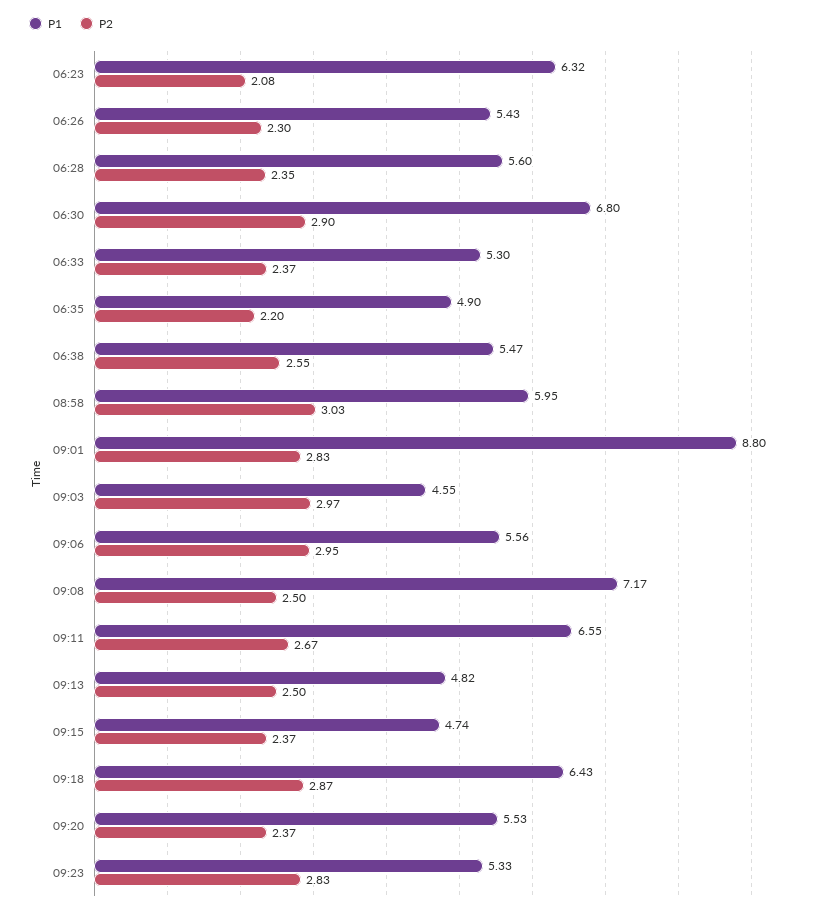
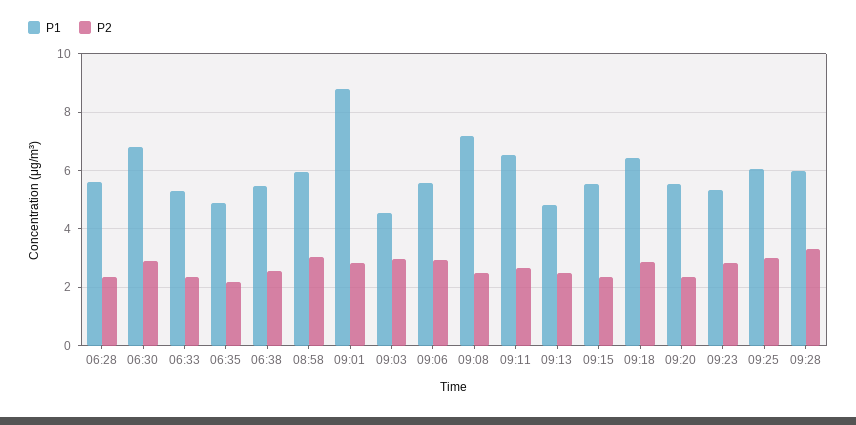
P1, 06:23: 6.32 -> none
P2, 06:23: 2.08 -> none
P1, 06:26: 5.43 -> none
P2, 06:26: 2.3 -> none
P1, 09:15: 4.74 -> 5.5
P1, 09:25: none -> 6
P2, 09:25: none -> 3
P1, 09:28: none -> 6
P2, 09:28: none -> 3.25

